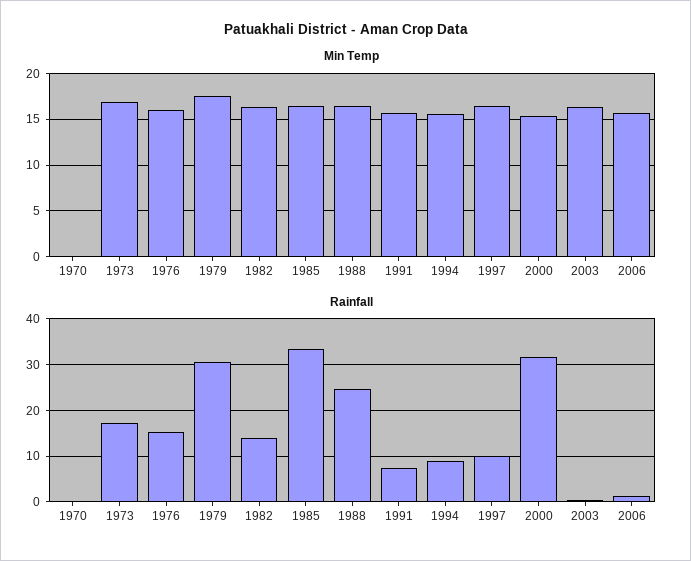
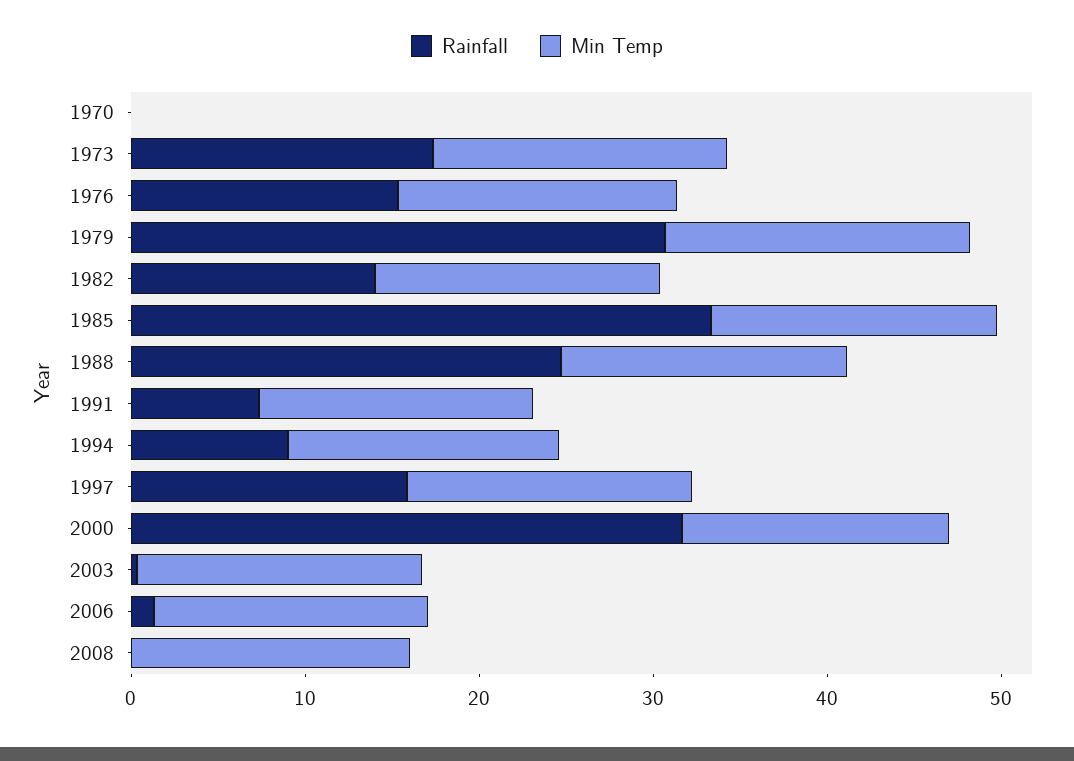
Rainfall, 1997: 10 -> 16
Rainfall, 2008: none -> 0
Min Temp, 2008: none -> 16

